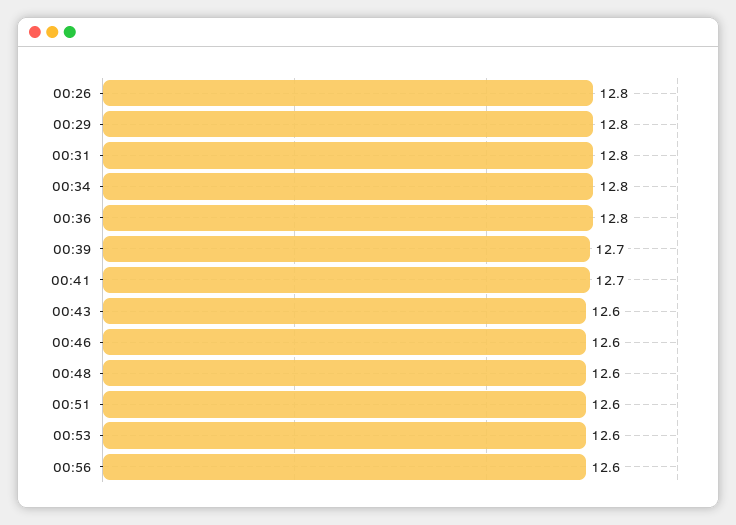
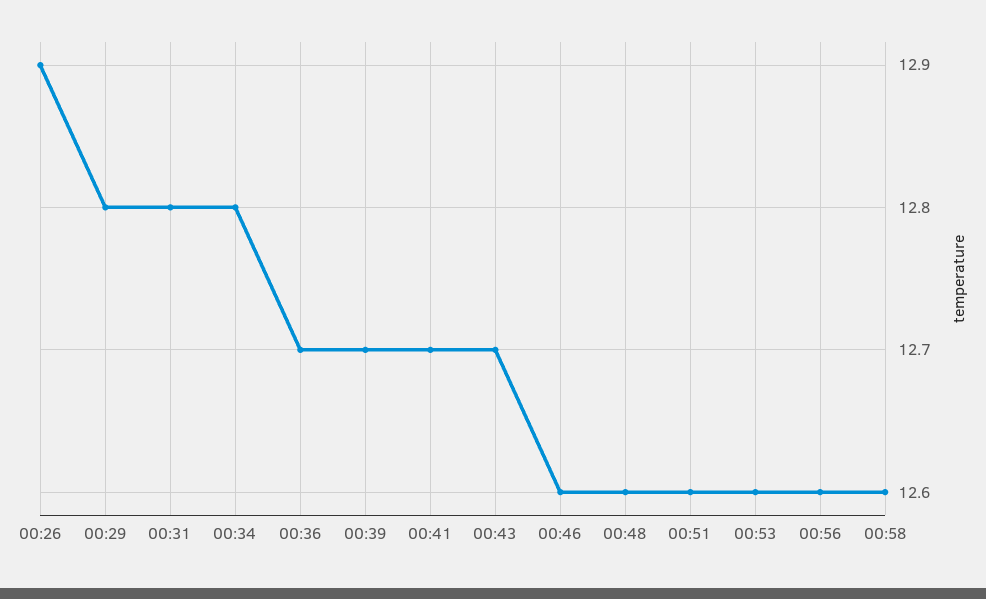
00:26: 12.8 -> 12.9
00:36: 12.8 -> 12.7
00:43: 12.6 -> 12.7
00:58: none -> 12.6

